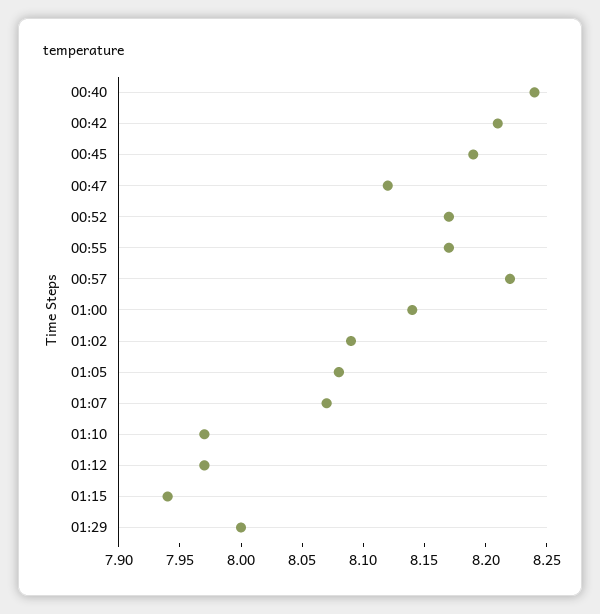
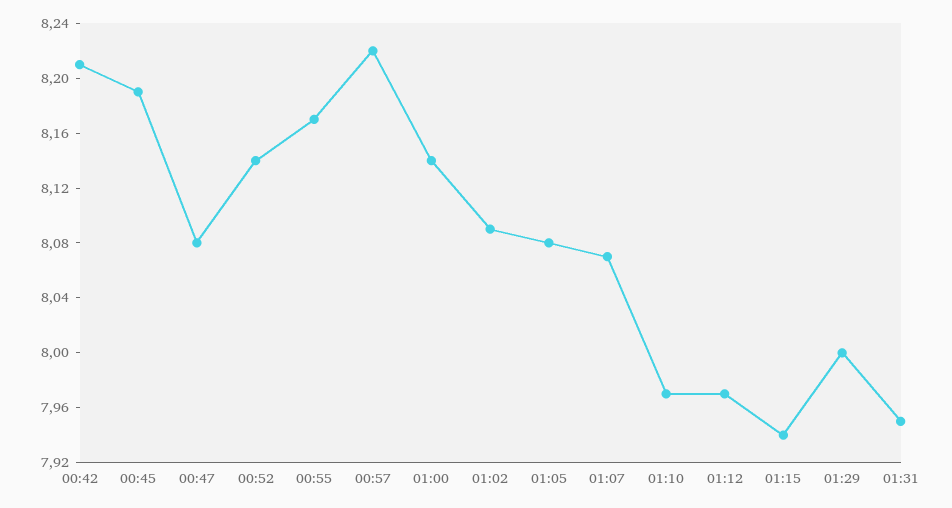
00:40: 8.24 -> none
00:47: 8.12 -> 8.08
00:52: 8.17 -> 8.14
01:31: none -> 7.95

